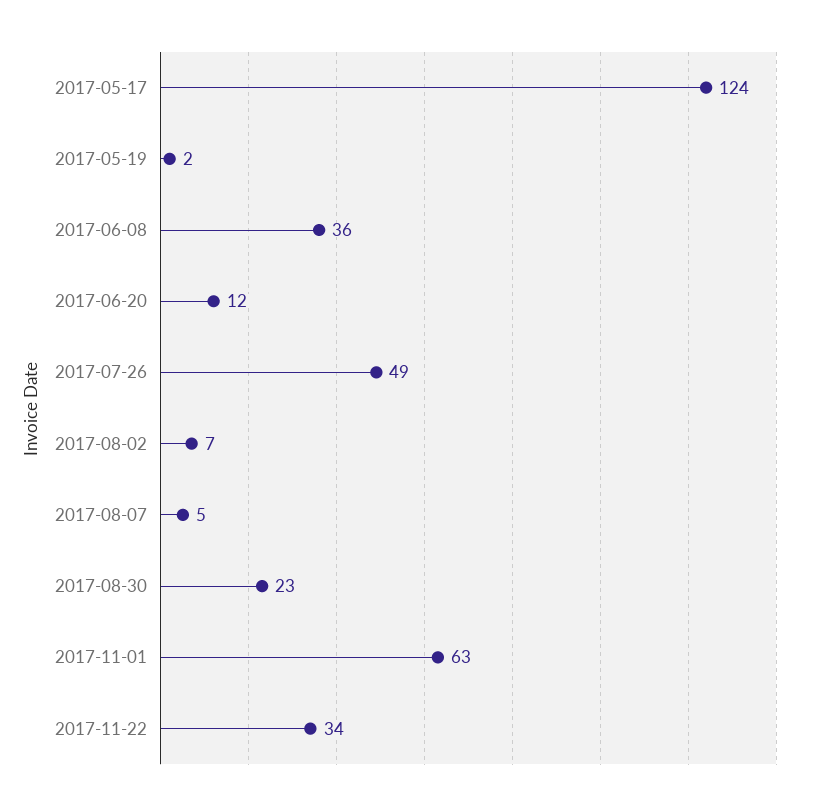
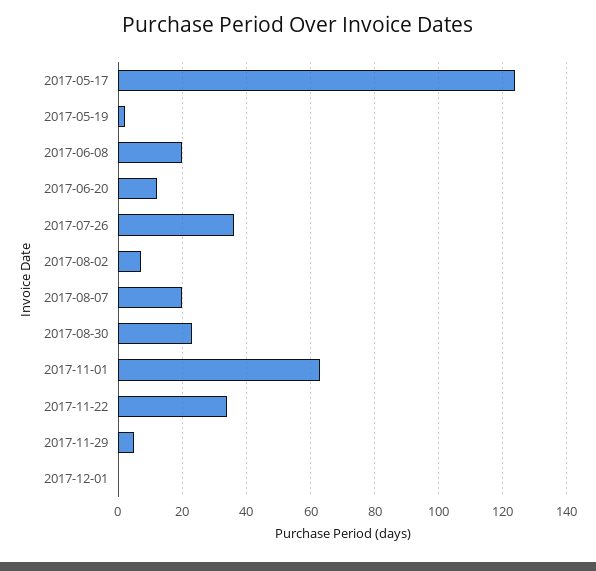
2017-06-08: 36 -> 20
2017-07-26: 49 -> 35
2017-08-07: 5 -> 20
2017-11-29: none -> 5
2017-12-01: none -> 0

